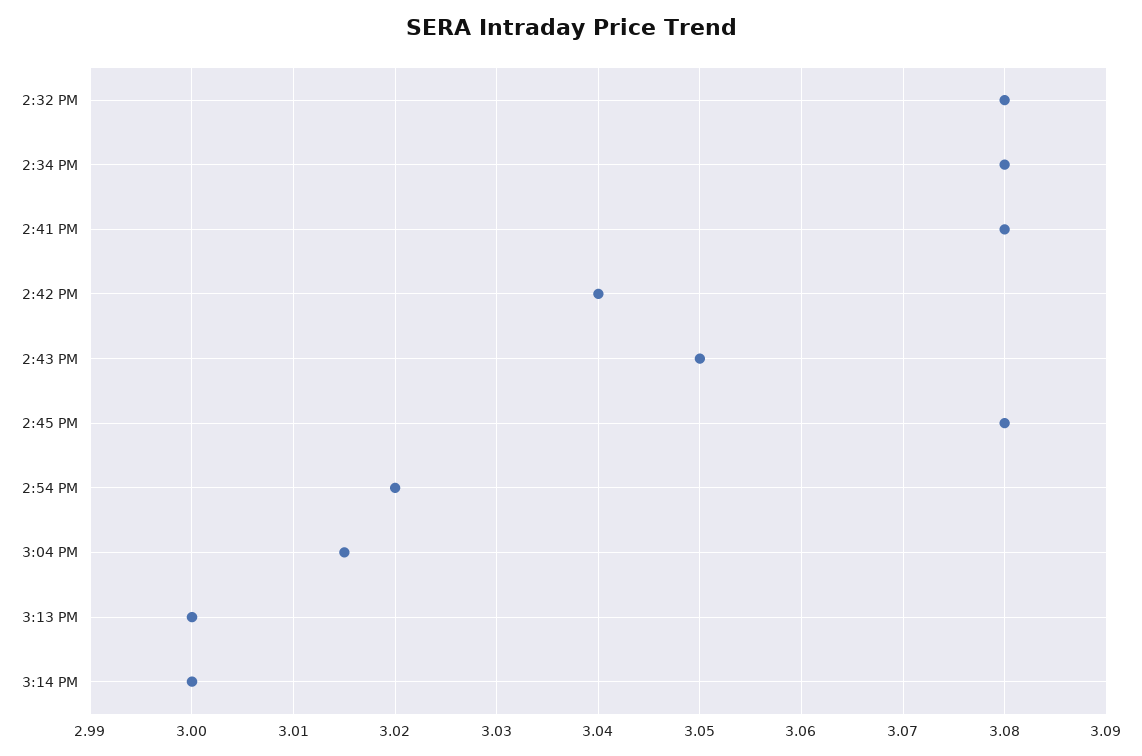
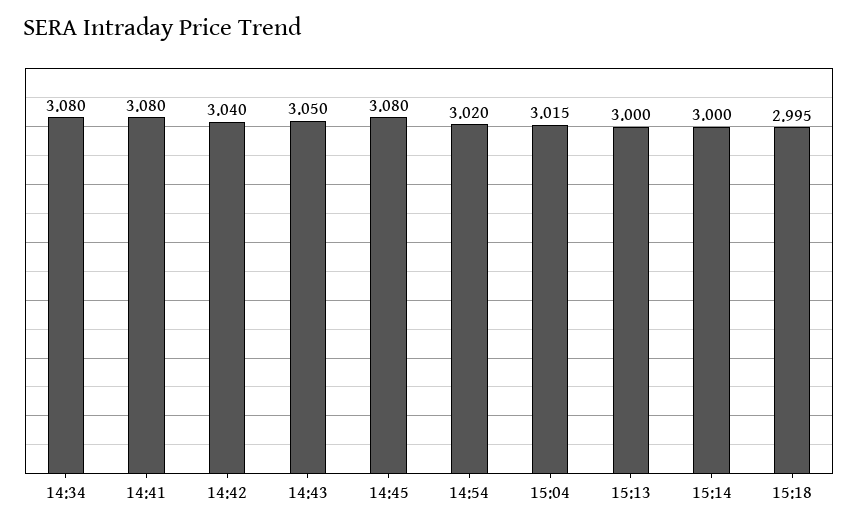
2:32 PM: 3.08 -> none
15:18: none -> 2.995

